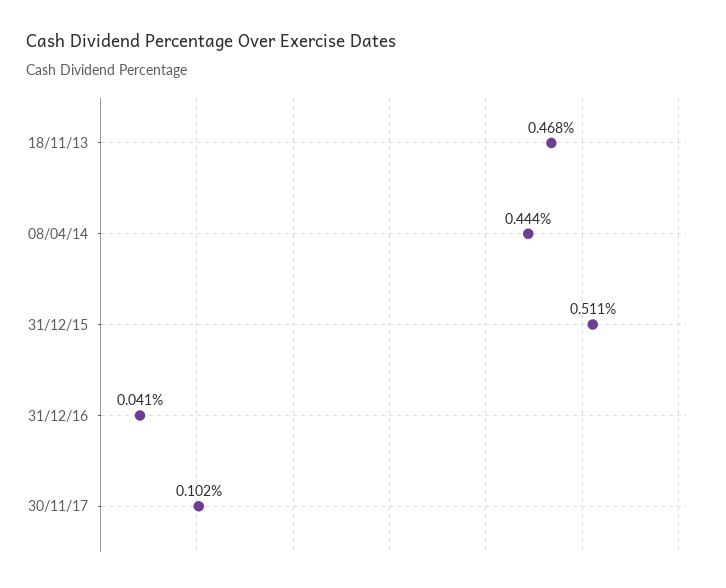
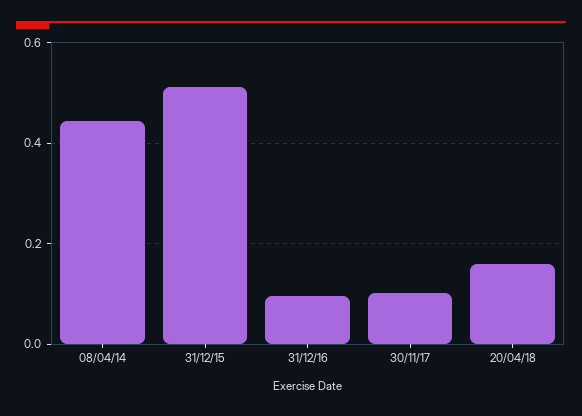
18/11/13: 0.468 -> none
31/12/16: 0.041 -> 0.1
20/04/18: none -> 0.16

